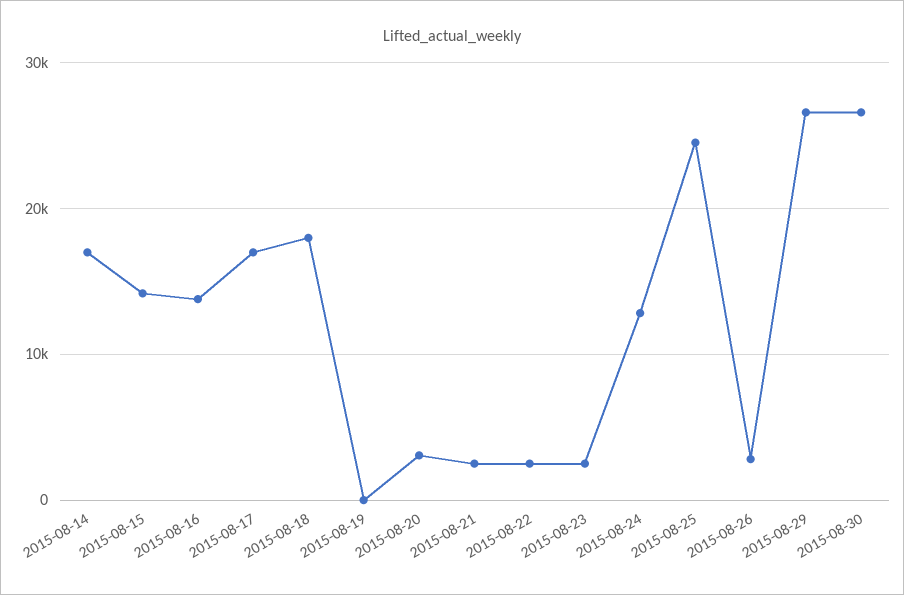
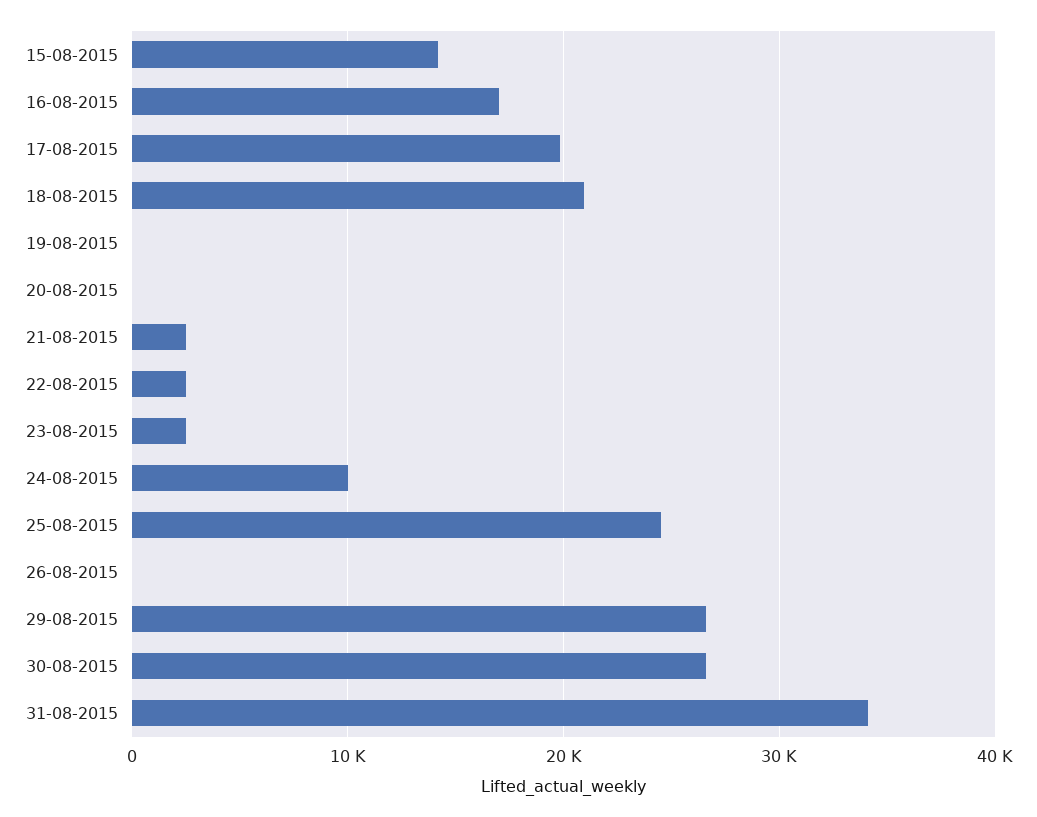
2015-08-14: 17000 -> none
2015-08-16: 14000 -> 17000
2015-08-17: 17000 -> 20000
2015-08-18: 18000 -> 21000
2015-08-20: 3000 -> 0
2015-08-24: 13000 -> 10000
2015-08-26: 3000 -> 0
31-08-2015: none -> 34000

